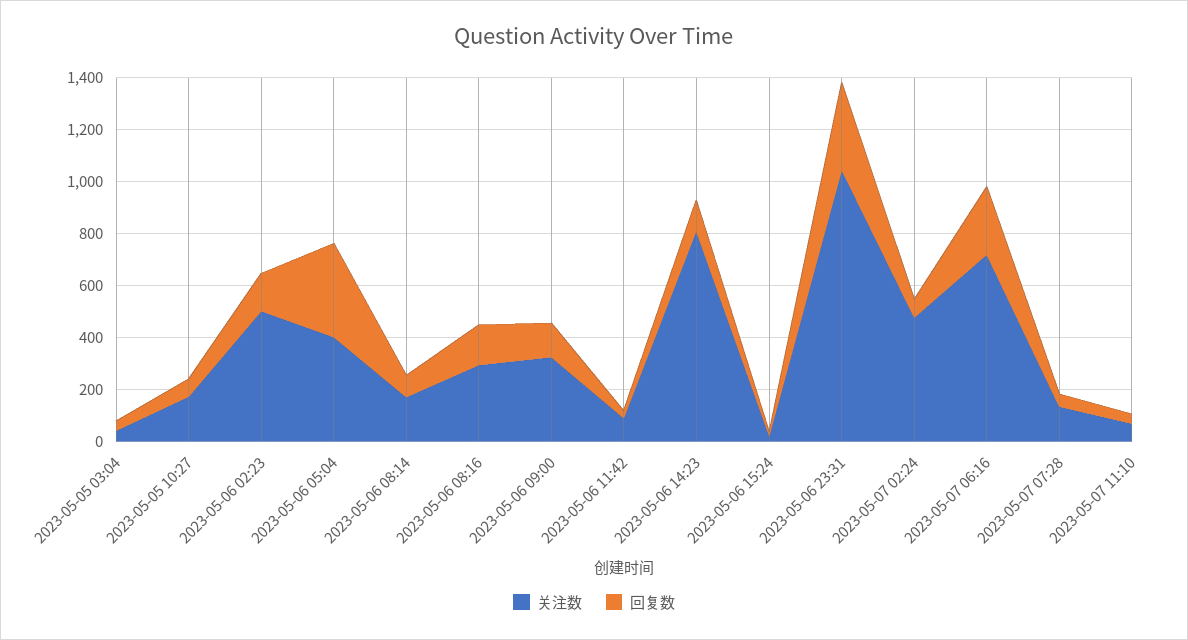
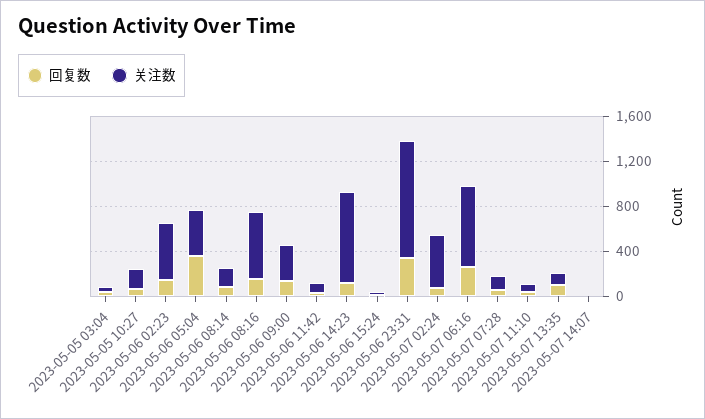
关注数, 2023-05-06 08:16: 300 -> 600
回复数, 2023-05-07 13:35: none -> 100
关注数, 2023-05-07 13:35: none -> 100
回复数, 2023-05-07 14:07: none -> 0
关注数, 2023-05-07 14:07: none -> 0

